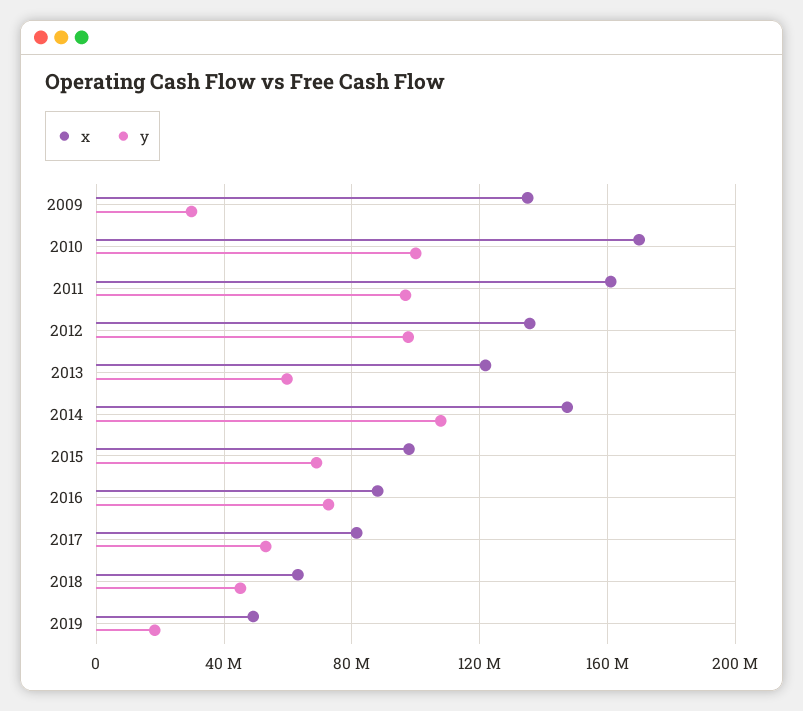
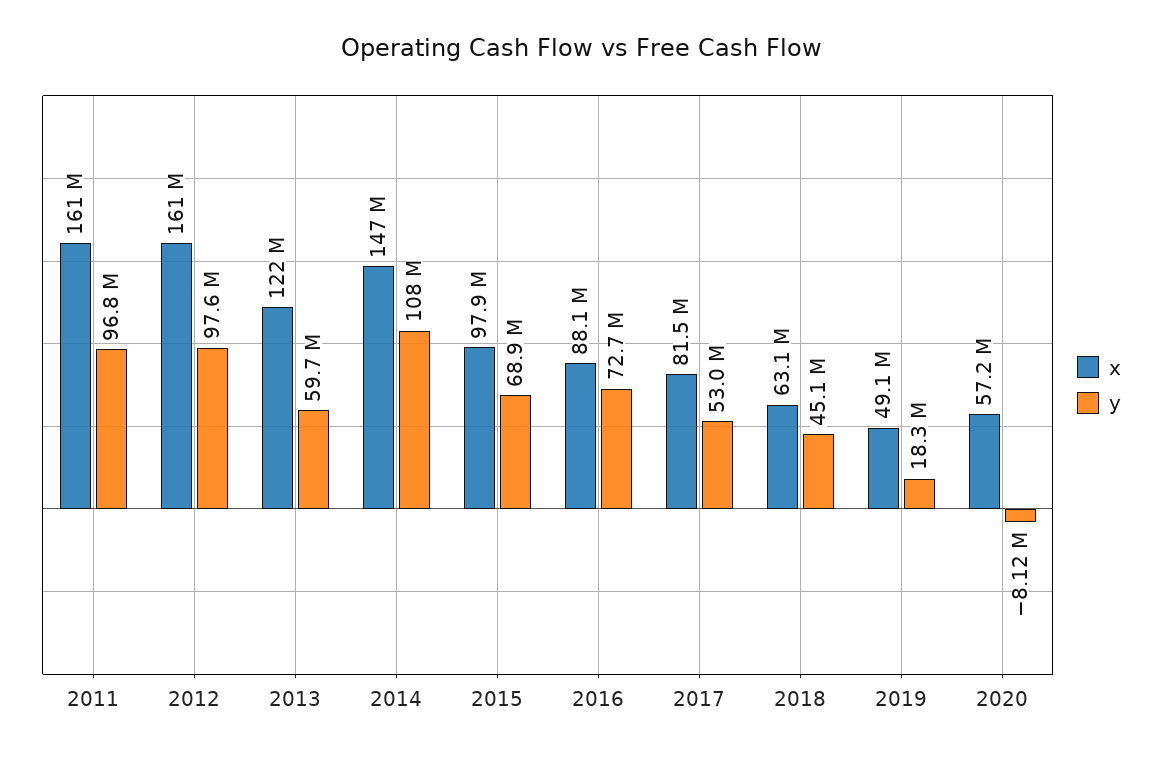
x, 2009: 135000000 -> none
y, 2009: 30000000 -> none
x, 2010: 170000000 -> none
y, 2010: 100000000 -> none
x, 2012: 135000000 -> 161000000
x, 2020: none -> 57200000
y, 2020: none -> -8120000

